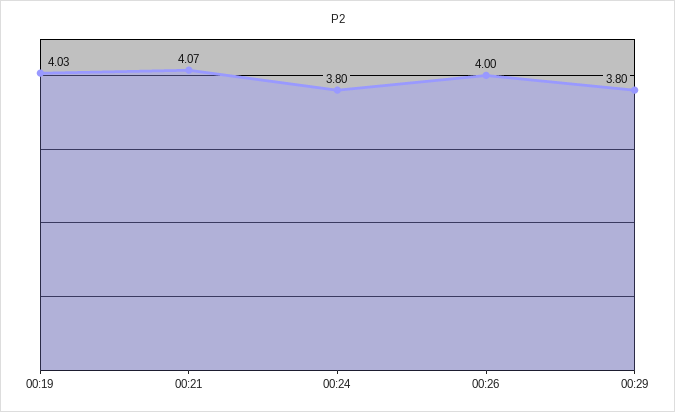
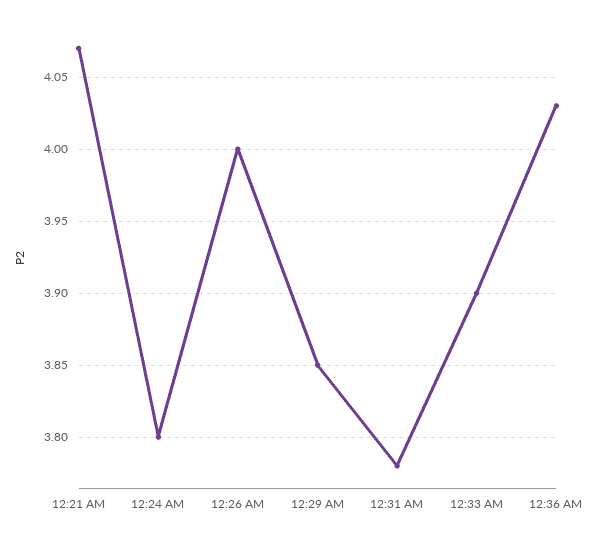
00:19: 4.03 -> none
00:29: 3.8 -> 3.85
12:31 AM: none -> 3.78
12:33 AM: none -> 3.9
12:36 AM: none -> 4.03

